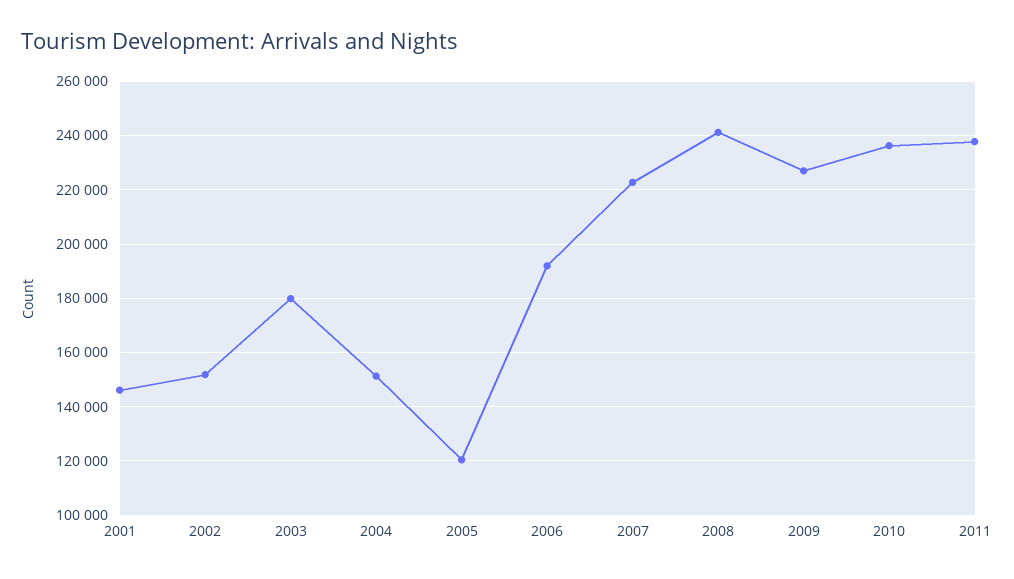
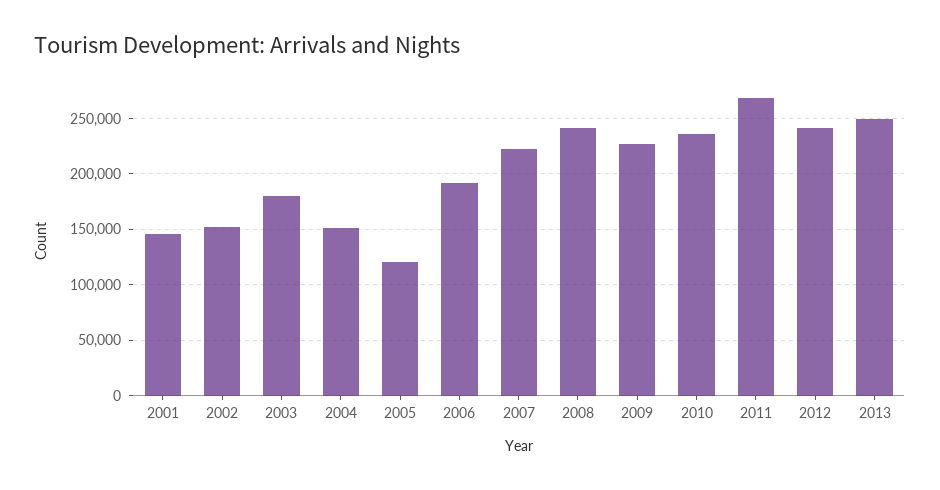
2011: 237500 -> 270000
2012: none -> 240000
2013: none -> 250000

